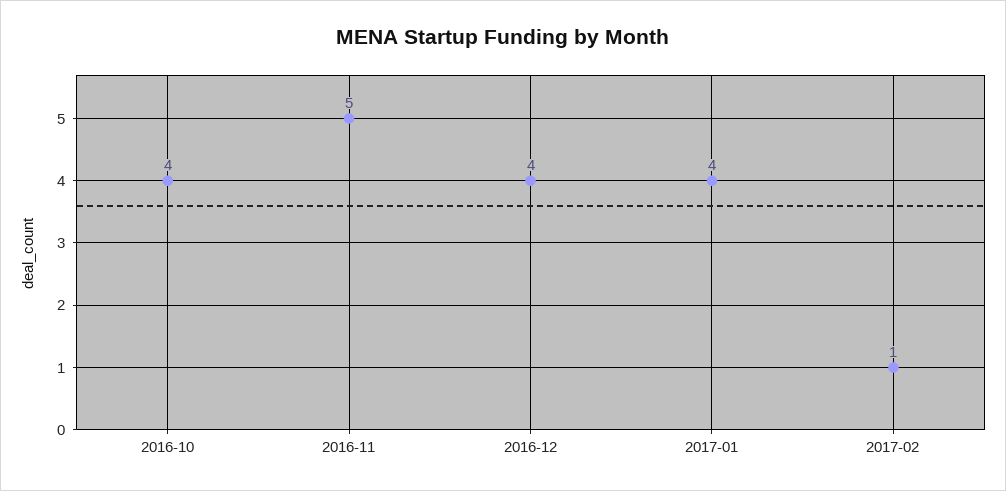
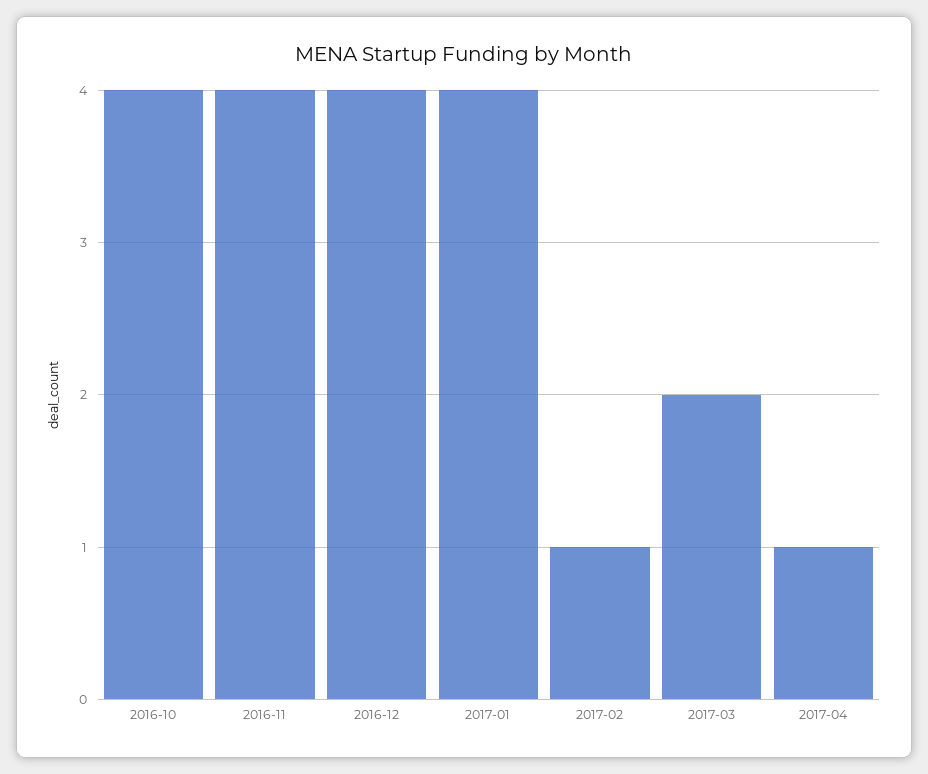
2016-11: 5 -> 4
2017-03: none -> 2
2017-04: none -> 1

